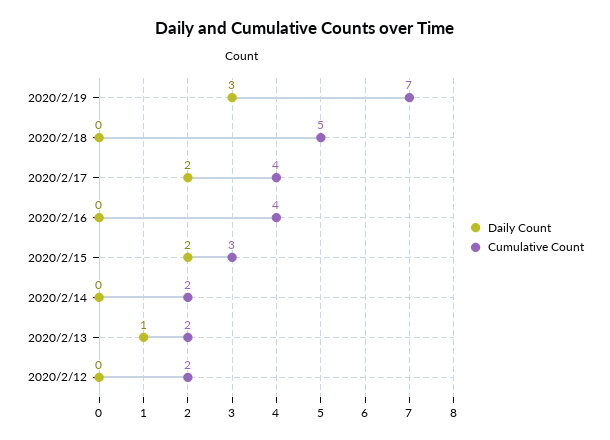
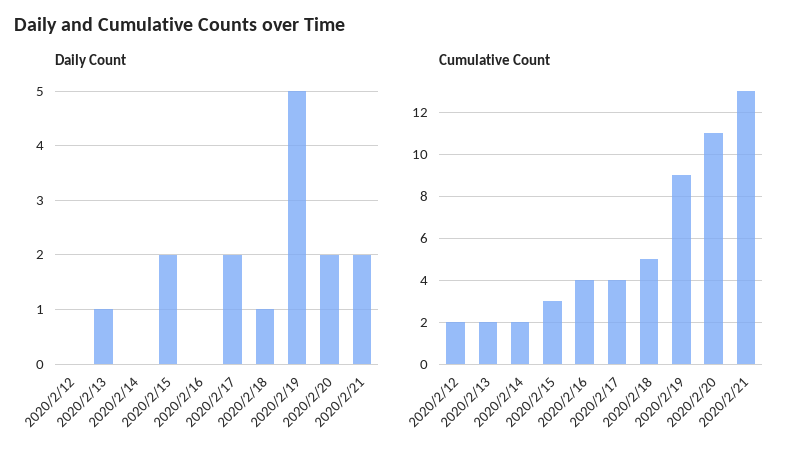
Daily Count, 2020/2/19: 3 -> 5
Cumulative Count, 2020/2/19: 7 -> 9
Daily Count, 2020/2/18: 0 -> 1
Daily Count, 2020/2/20: none -> 2
Daily Count, 2020/2/21: none -> 2
Cumulative Count, 2020/2/20: none -> 11
Cumulative Count, 2020/2/21: none -> 13

